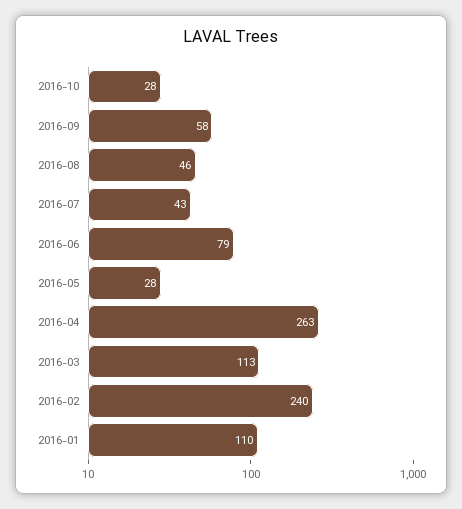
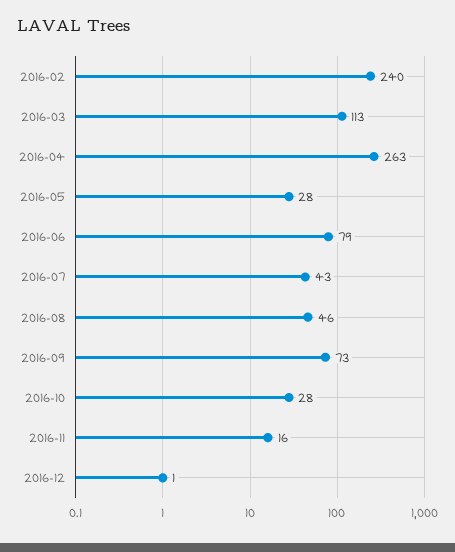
2016-09: 58 -> 73
2016-01: 110 -> none
2016-11: none -> 16
2016-12: none -> 1

